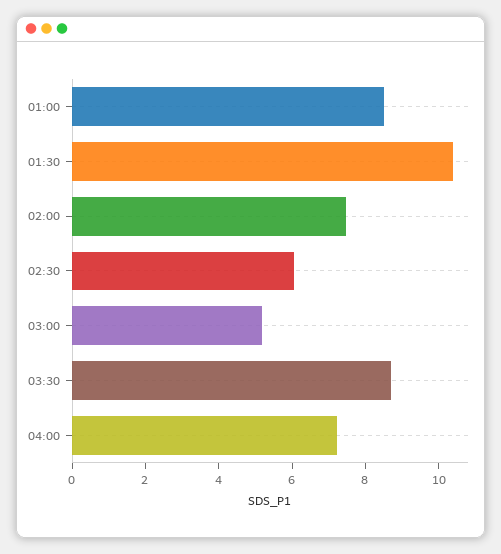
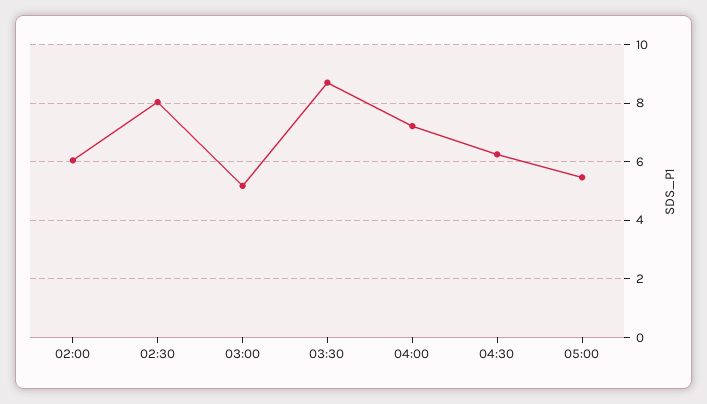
01:00: 8.5 -> none
01:30: 10.5 -> none
02:00: 7.5 -> 6
02:30: 6 -> 8
04:30: none -> 6.25
05:00: none -> 5.5

